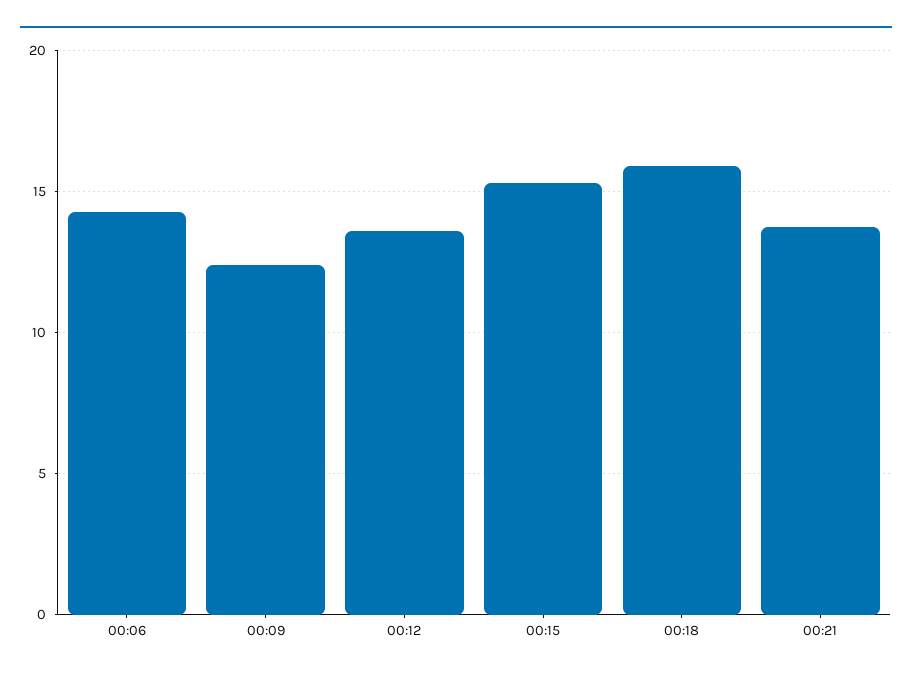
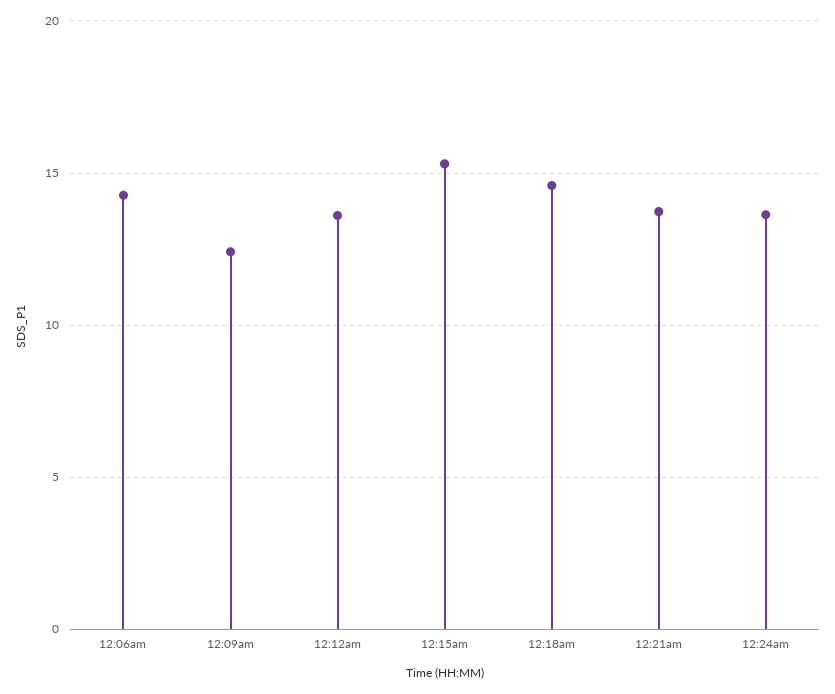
00:18: 16 -> 14.5
12:24am: none -> 13.5

